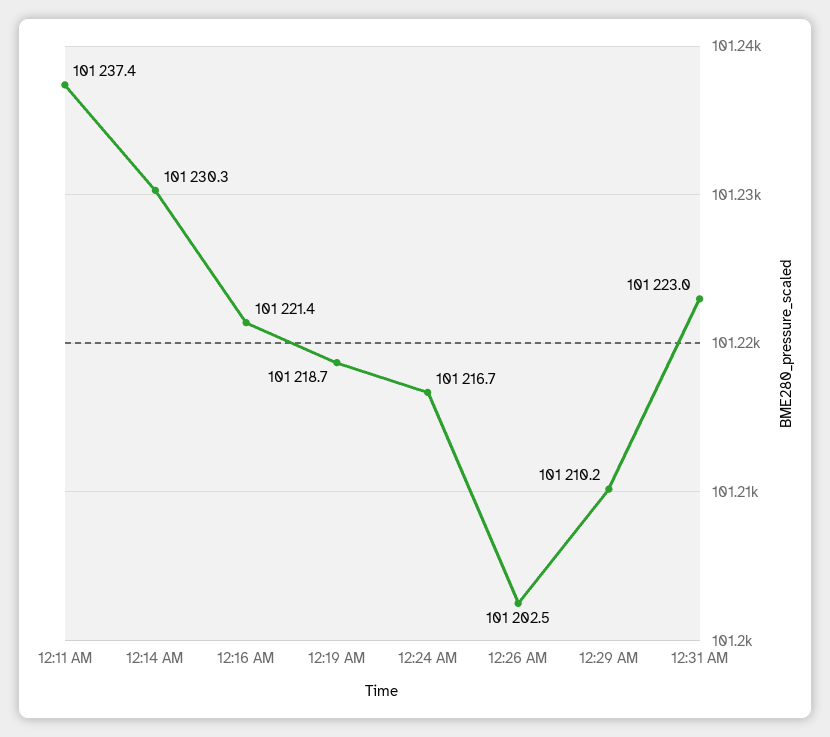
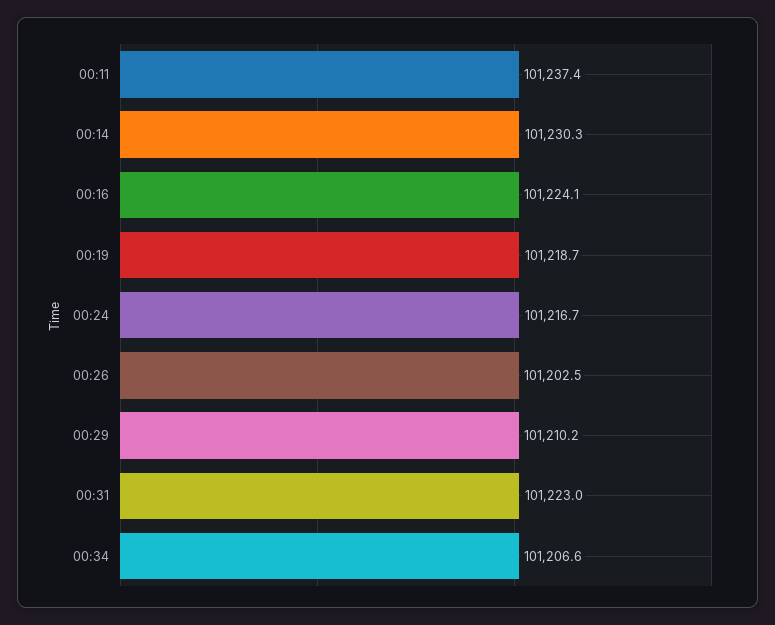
12:16 AM: 101221.4 -> 101224.1
00:34: none -> 101206.6

